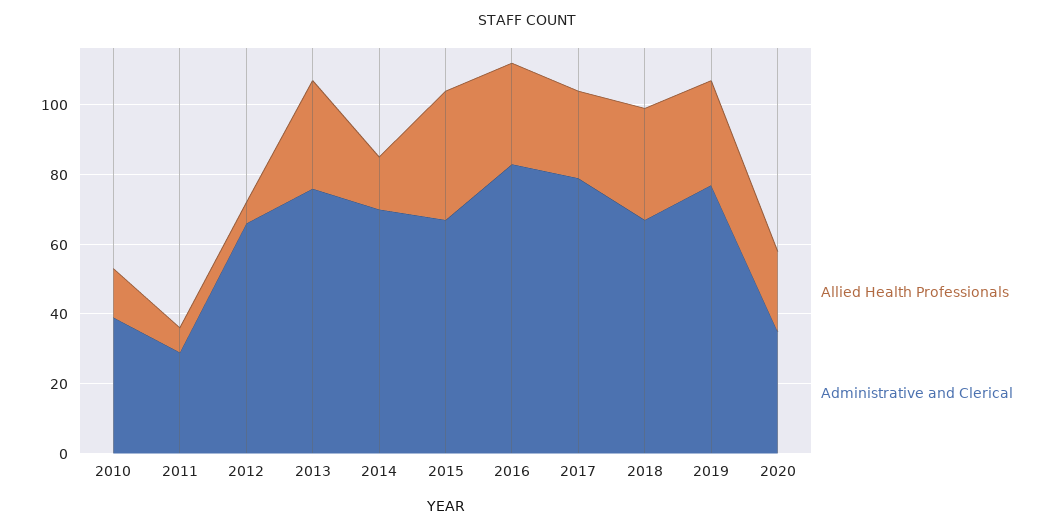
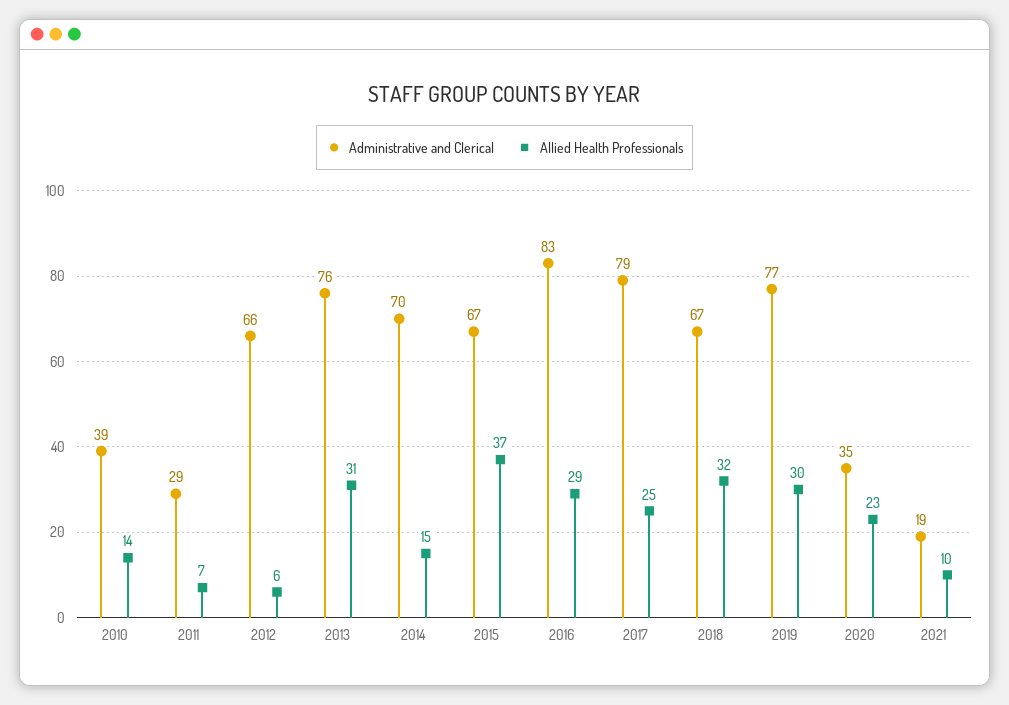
Administrative and Clerical, 2021: none -> 19
Allied Health Professionals, 2021: none -> 10

